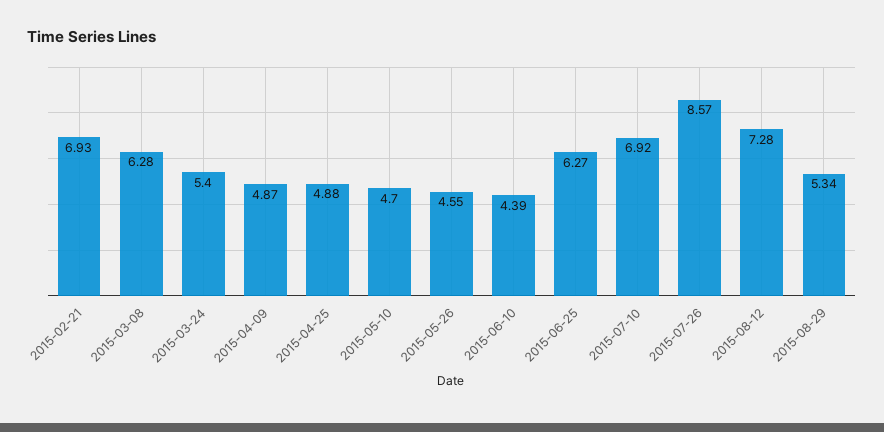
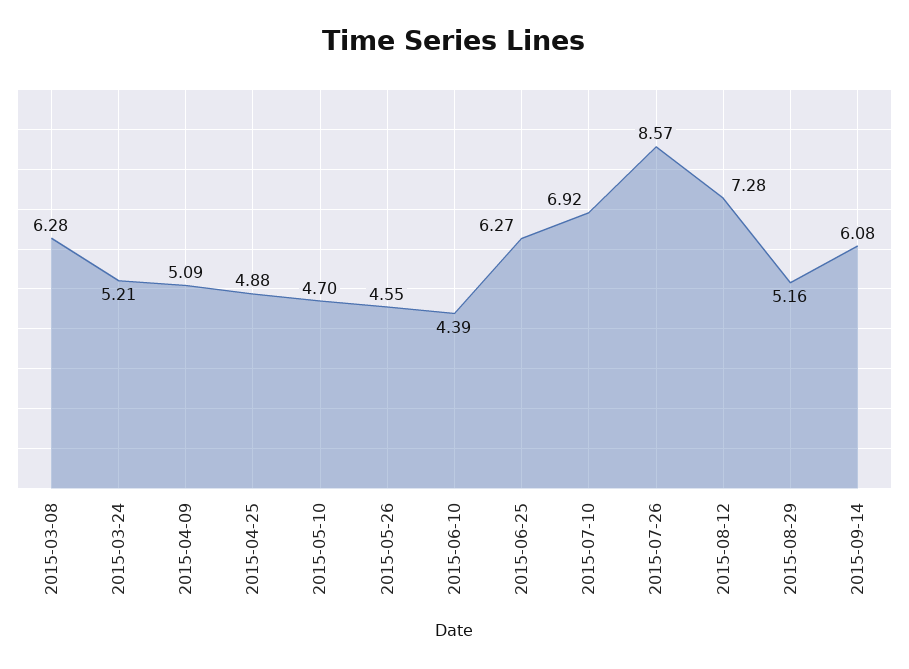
2015-02-21: 6.93 -> none
2015-03-24: 5.4 -> 5.21
2015-04-09: 4.87 -> 5.09
2015-08-29: 5.34 -> 5.16
2015-09-14: none -> 6.08

